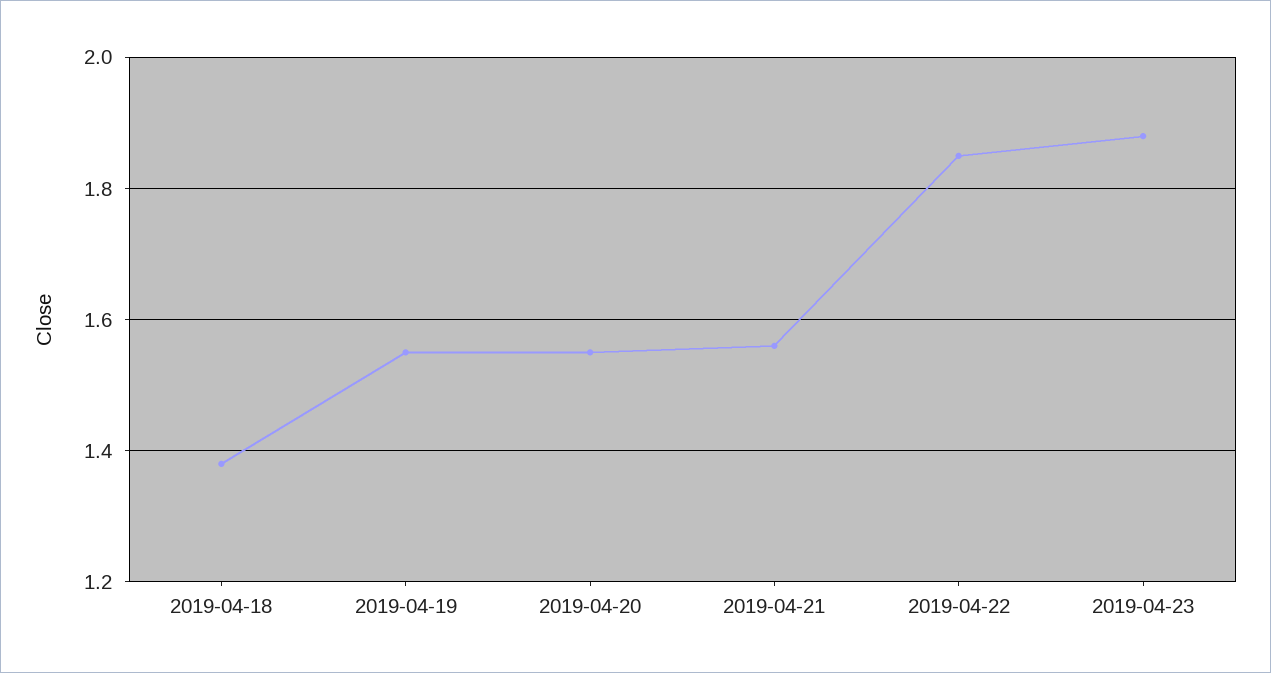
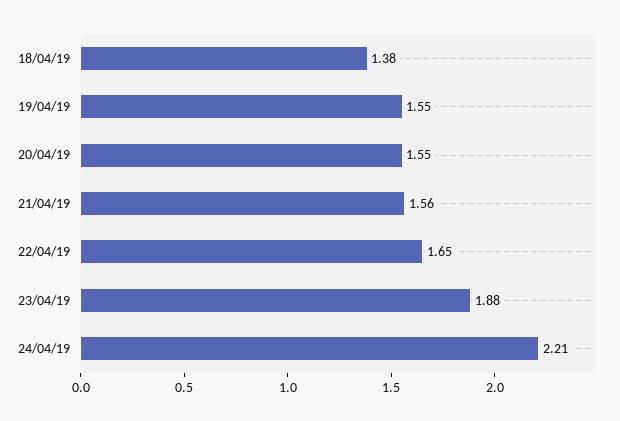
2019-04-22: 1.85 -> 1.65
24/04/19: none -> 2.21

